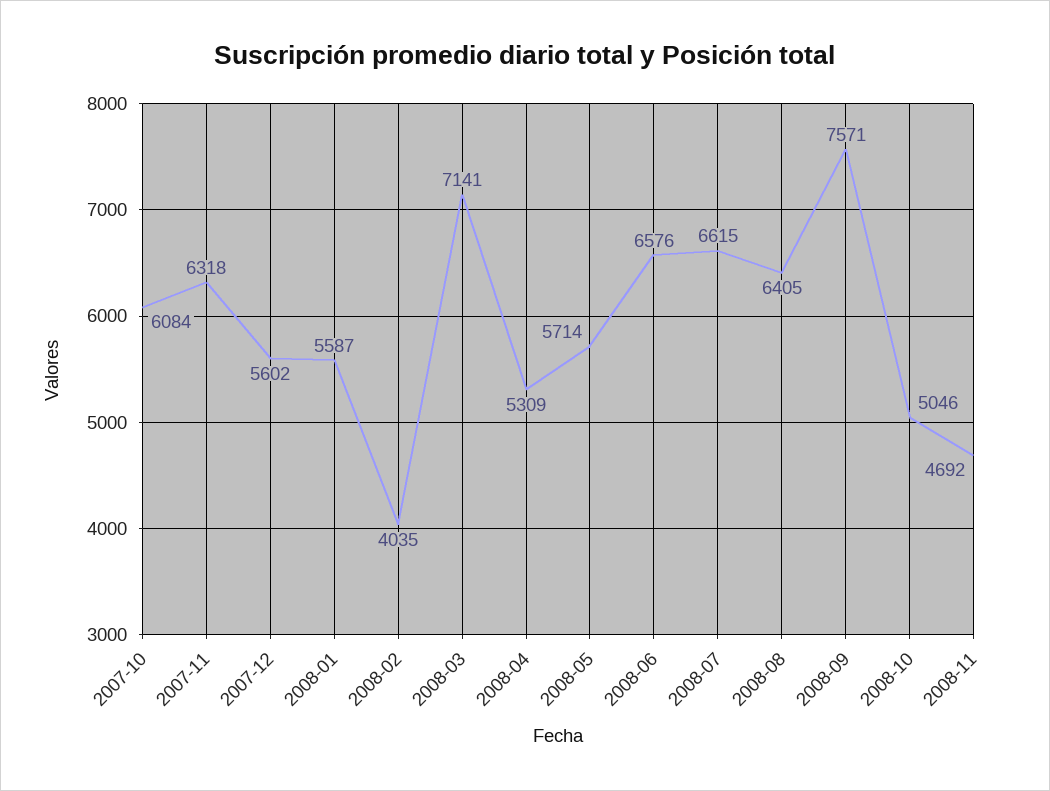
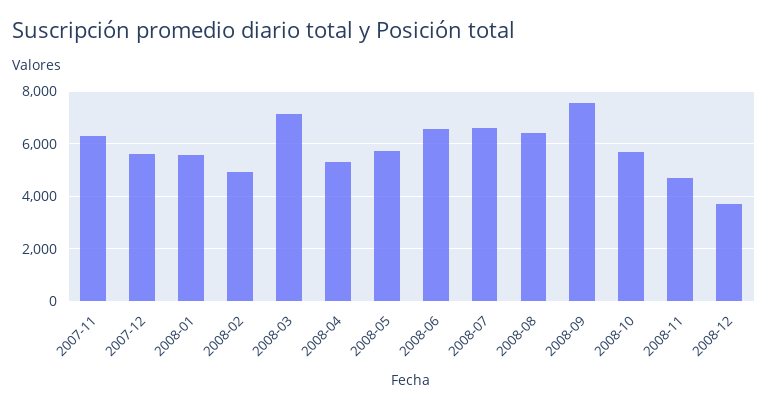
2007-10: 6084 -> none
2008-02: 4035 -> 5000
2008-10: 5046 -> 5750
2008-12: none -> 3750

